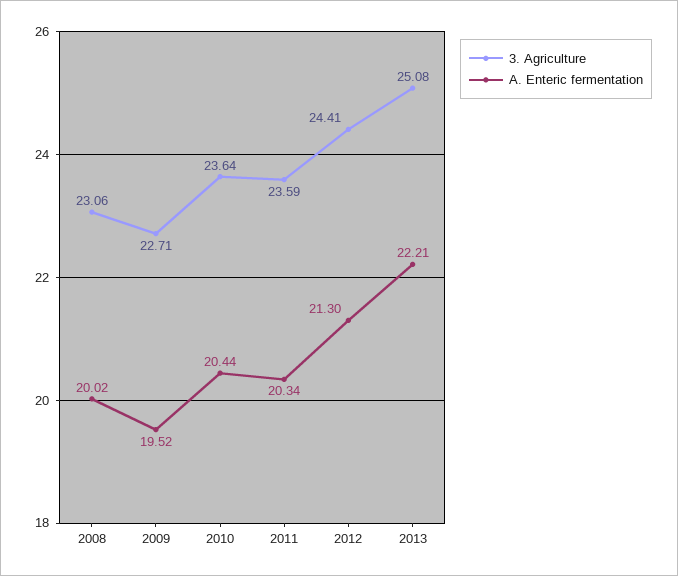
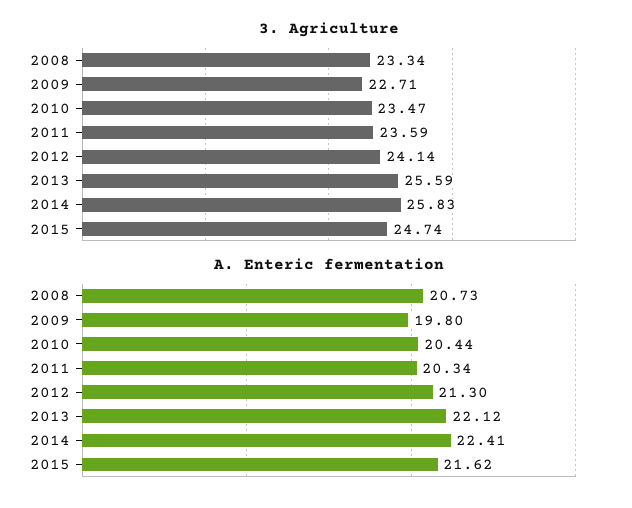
3. Agriculture, 2008: 23.06 -> 23.34
A. Enteric fermentation, 2008: 20.02 -> 20.73
A. Enteric fermentation, 2009: 19.52 -> 19.8
3. Agriculture, 2010: 23.64 -> 23.47
3. Agriculture, 2012: 24.41 -> 24.14
3. Agriculture, 2013: 25.08 -> 25.59
A. Enteric fermentation, 2013: 22.21 -> 22.12
3. Agriculture, 2014: none -> 25.83
3. Agriculture, 2015: none -> 24.74
A. Enteric fermentation, 2014: none -> 22.41
A. Enteric fermentation, 2015: none -> 21.62

